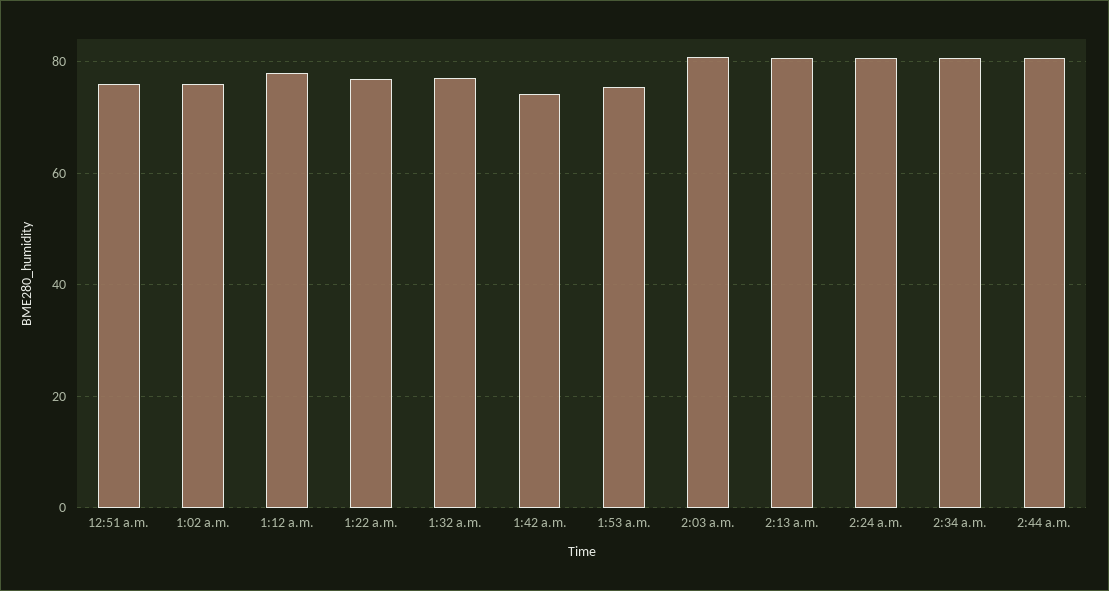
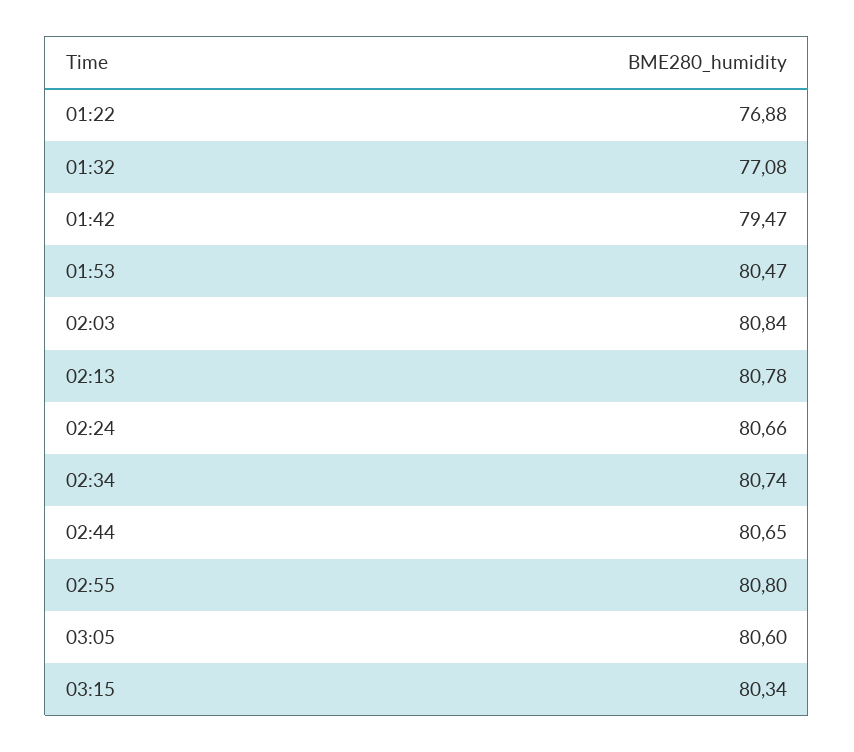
12:51 a.m.: 76 -> none
1:02 a.m.: 76 -> none
1:12 a.m.: 78 -> none
1:42 a.m.: 74 -> 79.47
1:53 a.m.: 76 -> 80.47
02:55: none -> 80.8
03:05: none -> 80.6
03:15: none -> 80.34

